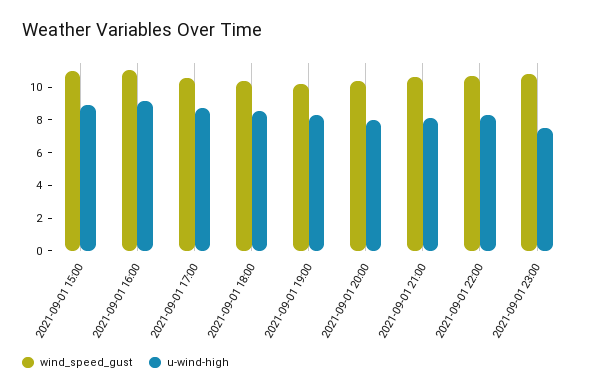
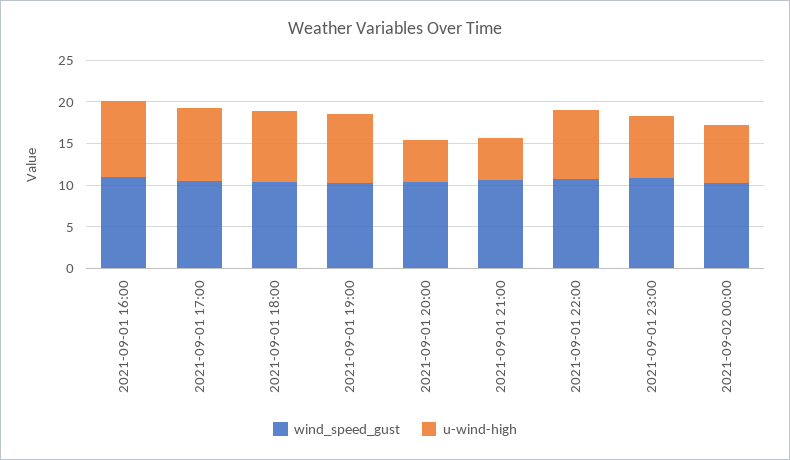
wind_speed_gust, 2021-09-01 15:00: 11 -> none
u-wind-high, 2021-09-01 15:00: 9 -> none
u-wind-high, 2021-09-01 20:00: 8 -> 5
u-wind-high, 2021-09-01 21:00: 8 -> 5
wind_speed_gust, 2021-09-02 00:00: none -> 10
u-wind-high, 2021-09-02 00:00: none -> 7

